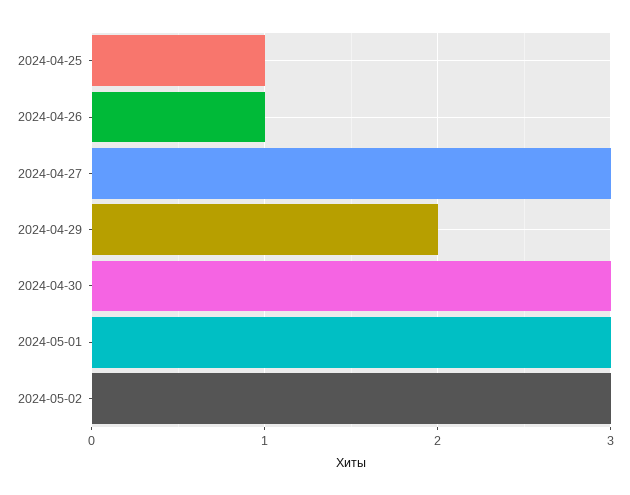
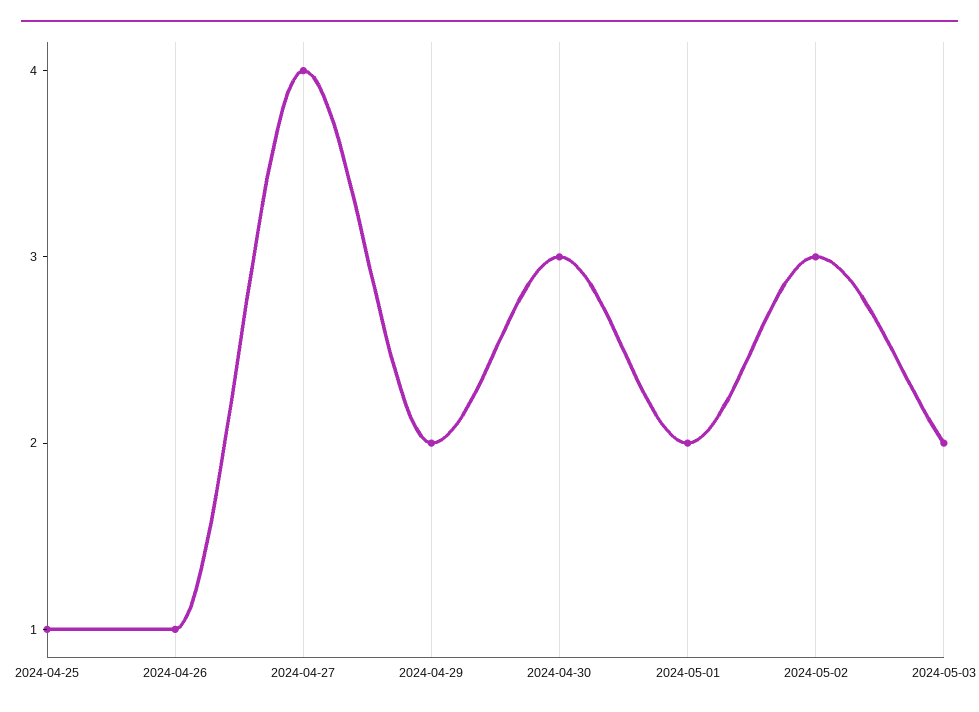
2024-04-27: 3 -> 4
2024-05-01: 3 -> 2
2024-05-03: none -> 2

